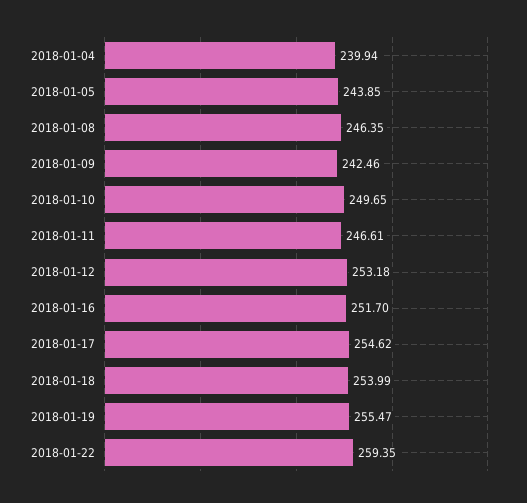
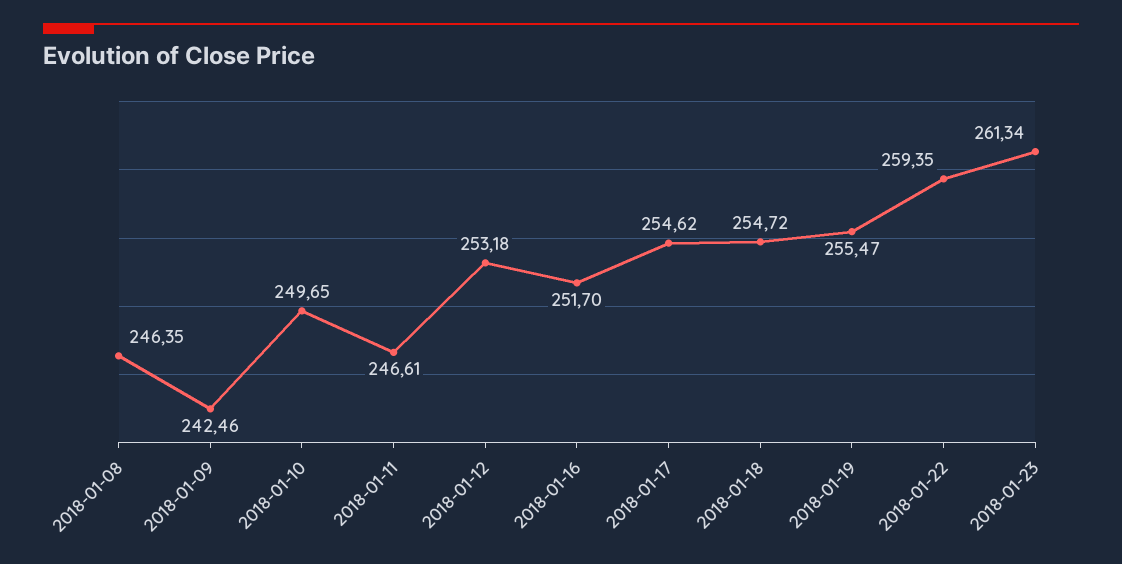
2018-01-04: 239.94 -> none
2018-01-05: 243.85 -> none
2018-01-18: 253.99 -> 254.72
2018-01-23: none -> 261.34

